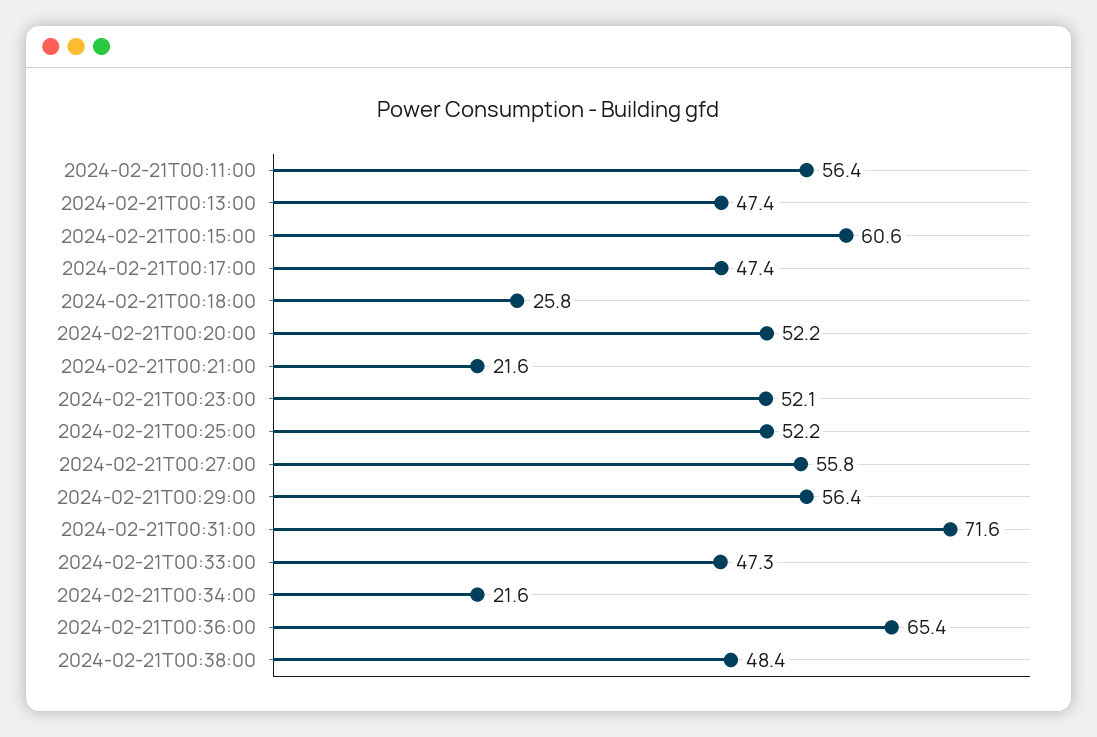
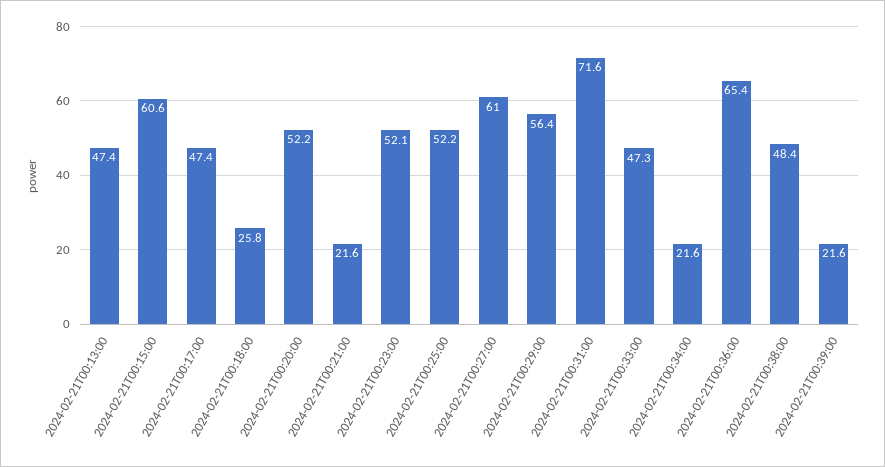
2024-02-21T00:11:00: 56.4 -> none
2024-02-21T00:27:00: 55.8 -> 61
2024-02-21T00:39:00: none -> 21.6

